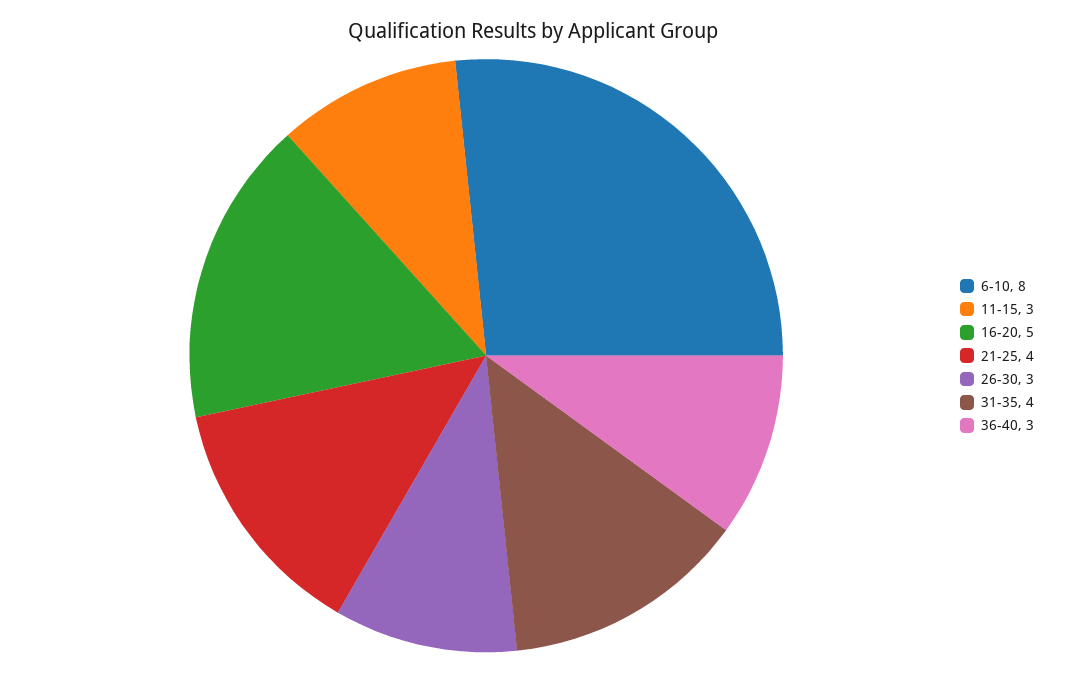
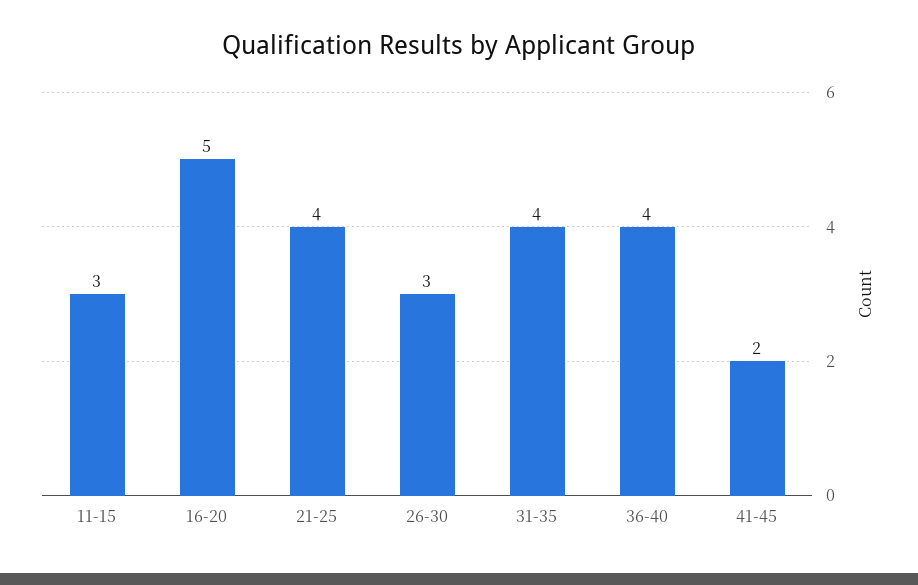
6-10: 8 -> none
36-40: 3 -> 4
41-45: none -> 2

